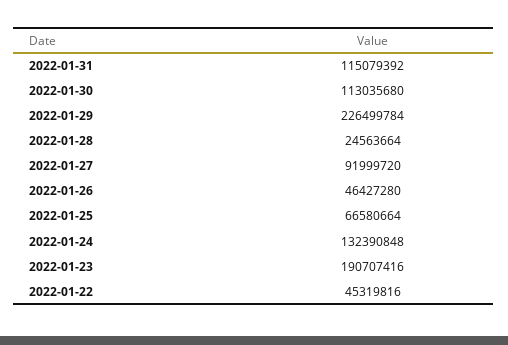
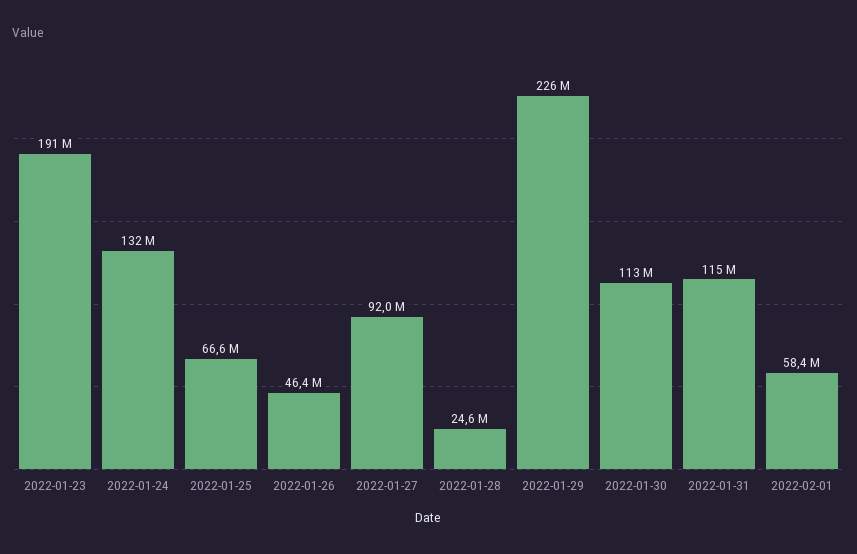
2022-01-22: 45319816 -> none
2022-02-01: none -> 58400000

